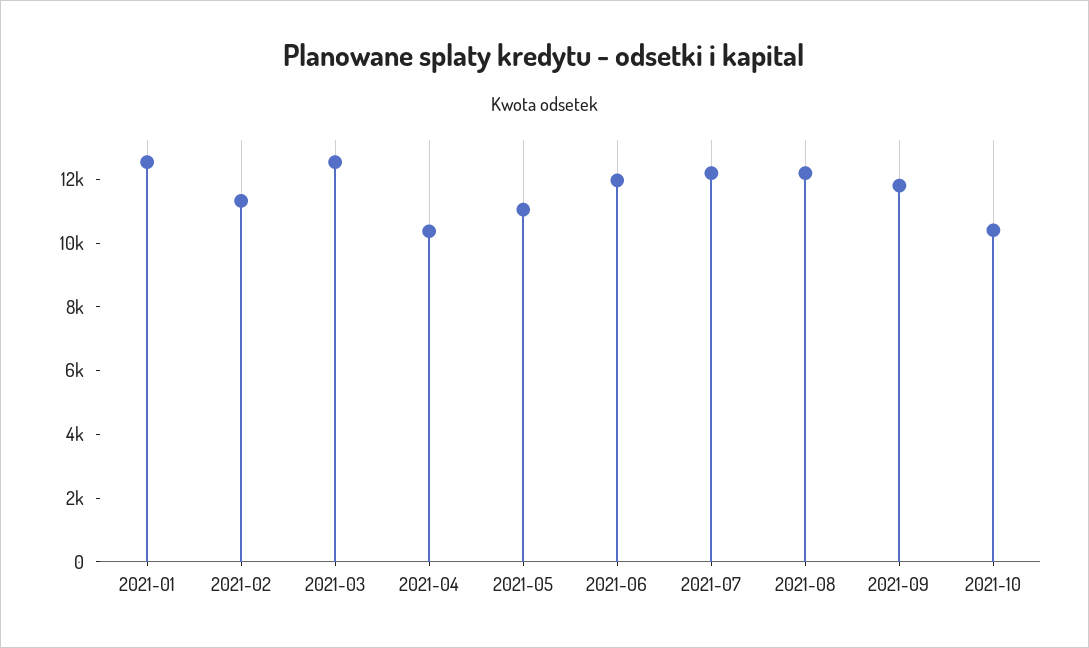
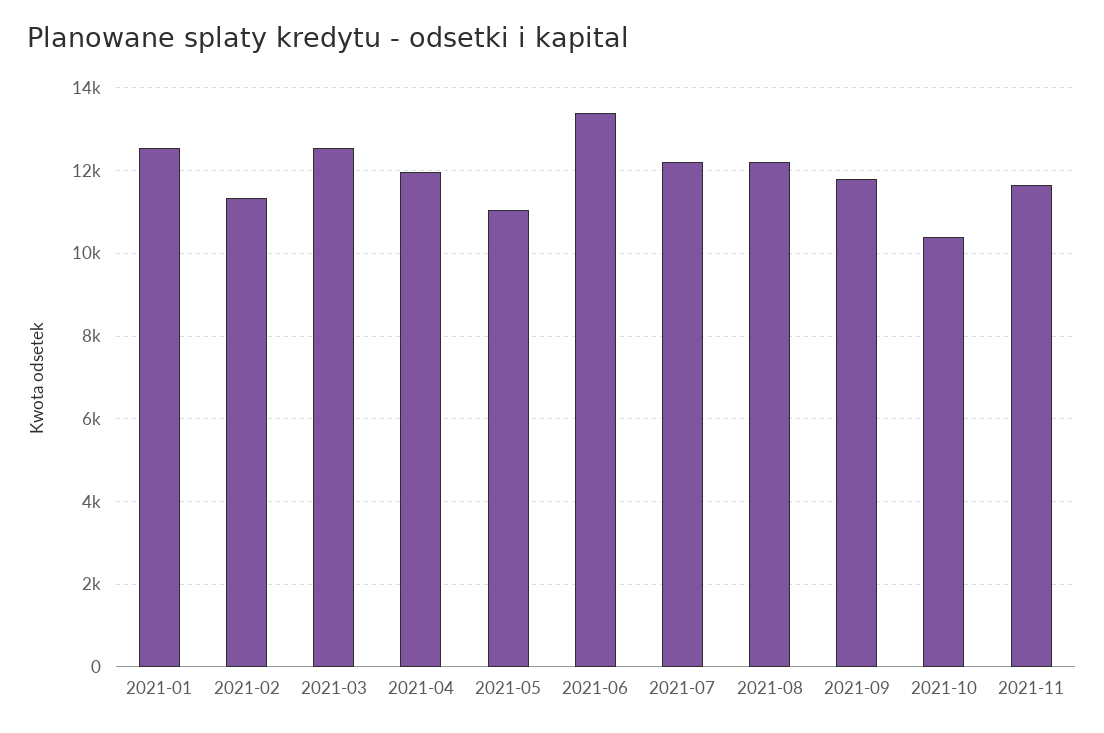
2021-04: 10500 -> 12000
2021-06: 12000 -> 13400
2021-11: none -> 11600

